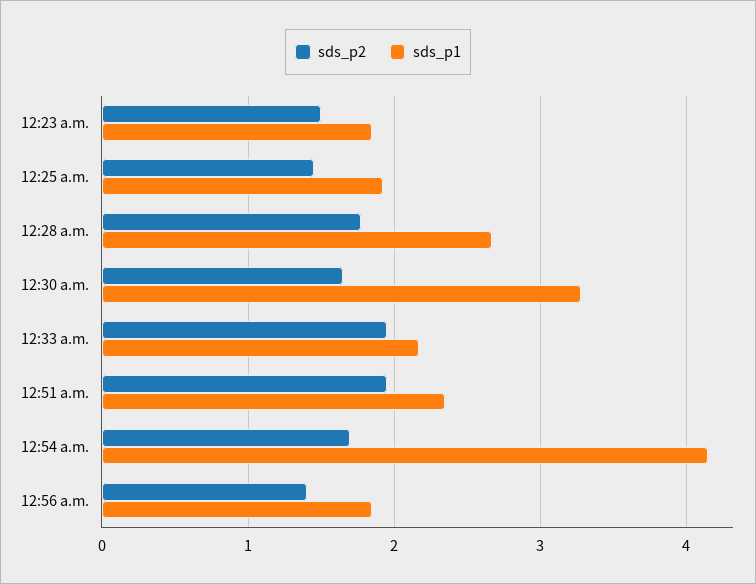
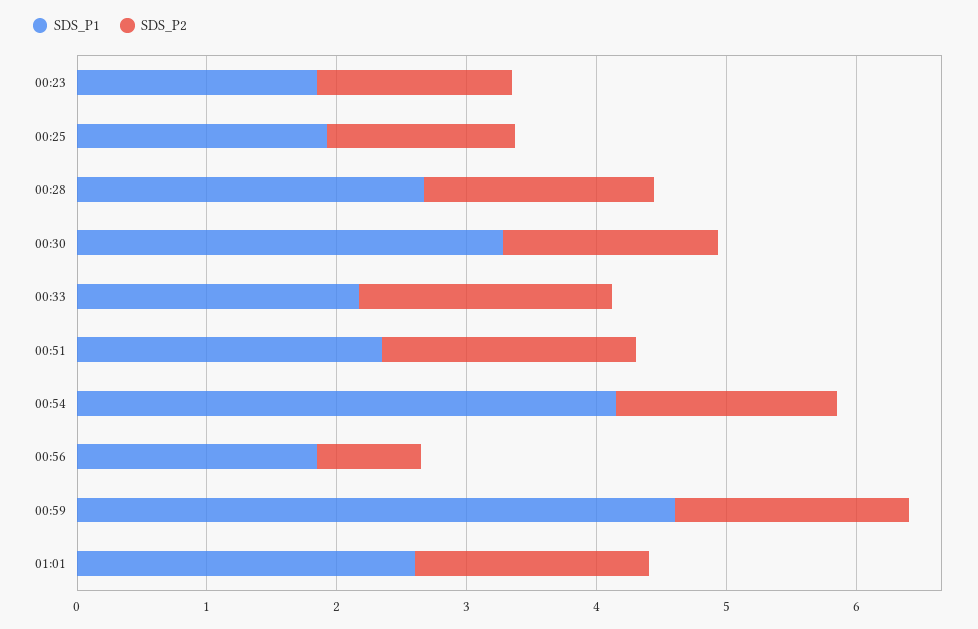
sds_p2, 12:56 a.m.: 1.4 -> 0.8
sds_p1, 00:59: none -> 4.6
sds_p2, 00:59: none -> 1.8
sds_p1, 01:01: none -> 2.6
sds_p2, 01:01: none -> 1.8

